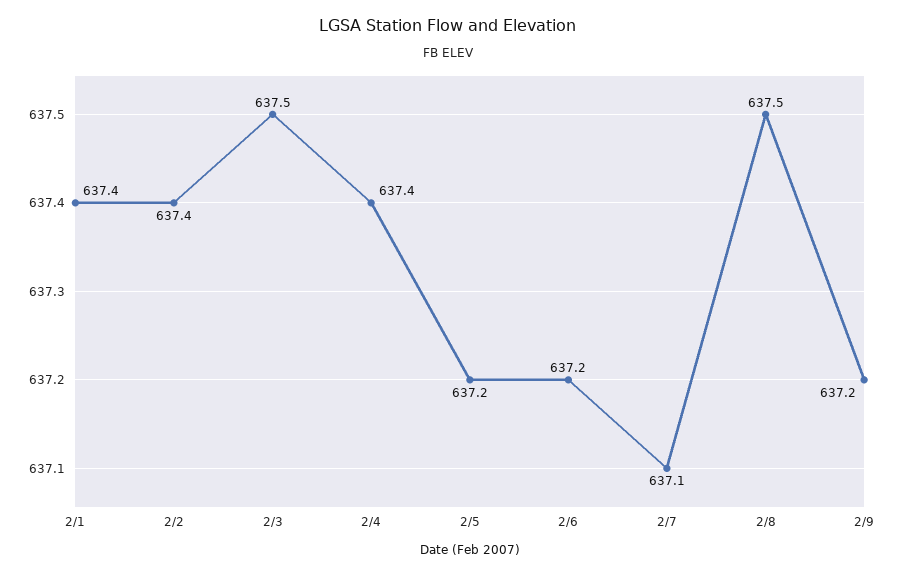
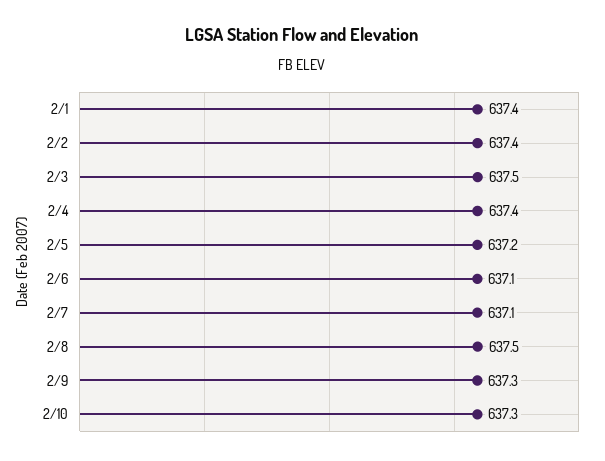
2/6: 637.2 -> 637.1
2/9: 637.2 -> 637.3
2/10: none -> 637.3

